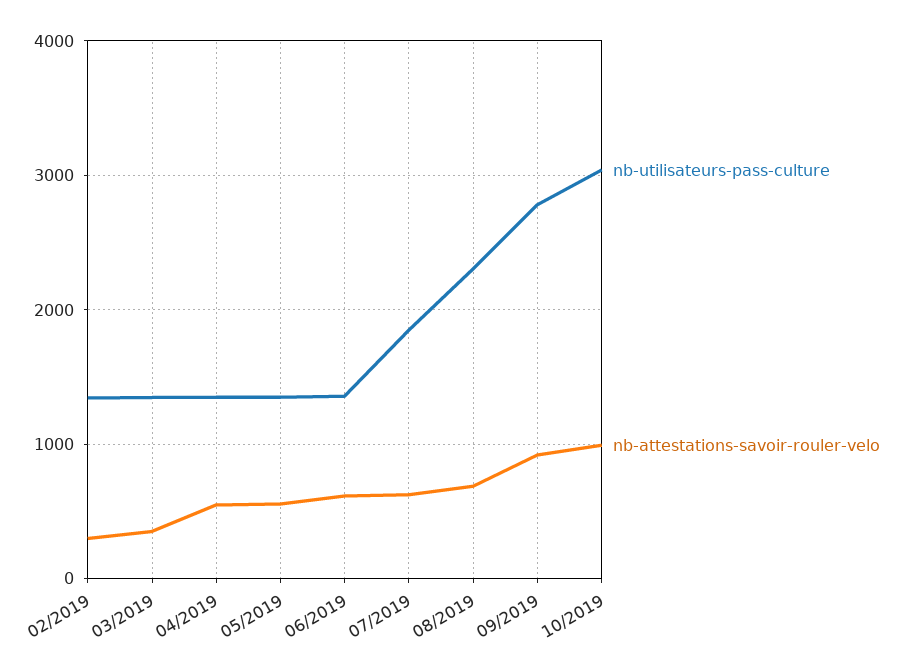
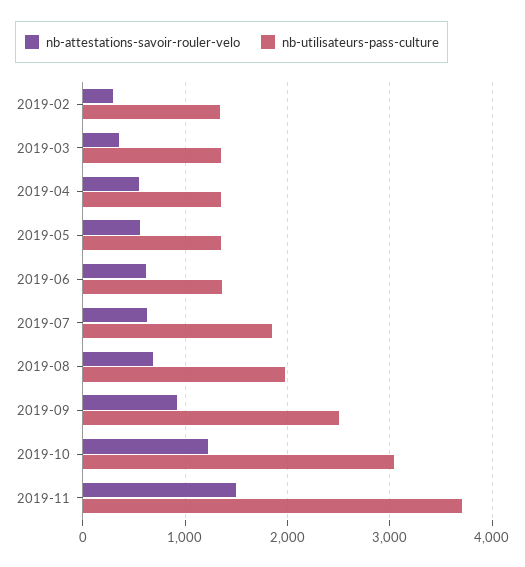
nb-utilisateurs-pass-culture, 08/2019: 2300 -> 2000
nb-utilisateurs-pass-culture, 09/2019: 2800 -> 2500
nb-attestations-savoir-rouler-velo, 10/2019: 1000 -> 1200
nb-attestations-savoir-rouler-velo, 2019-11: none -> 1500
nb-utilisateurs-pass-culture, 2019-11: none -> 3700

